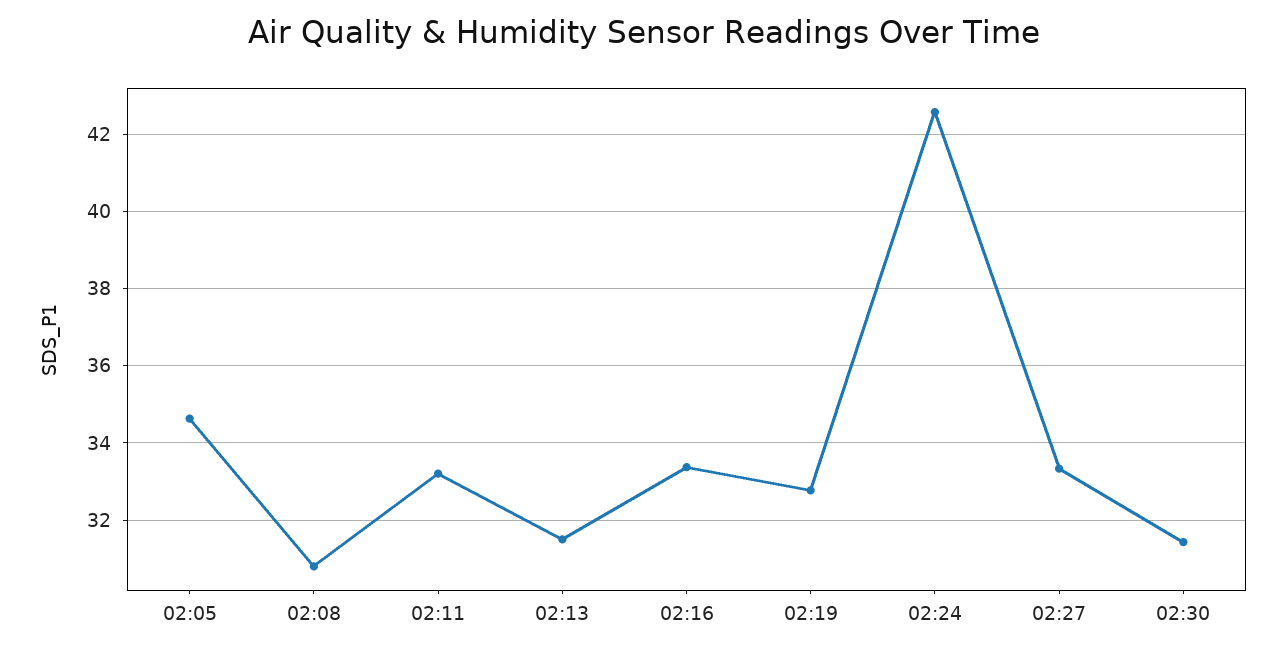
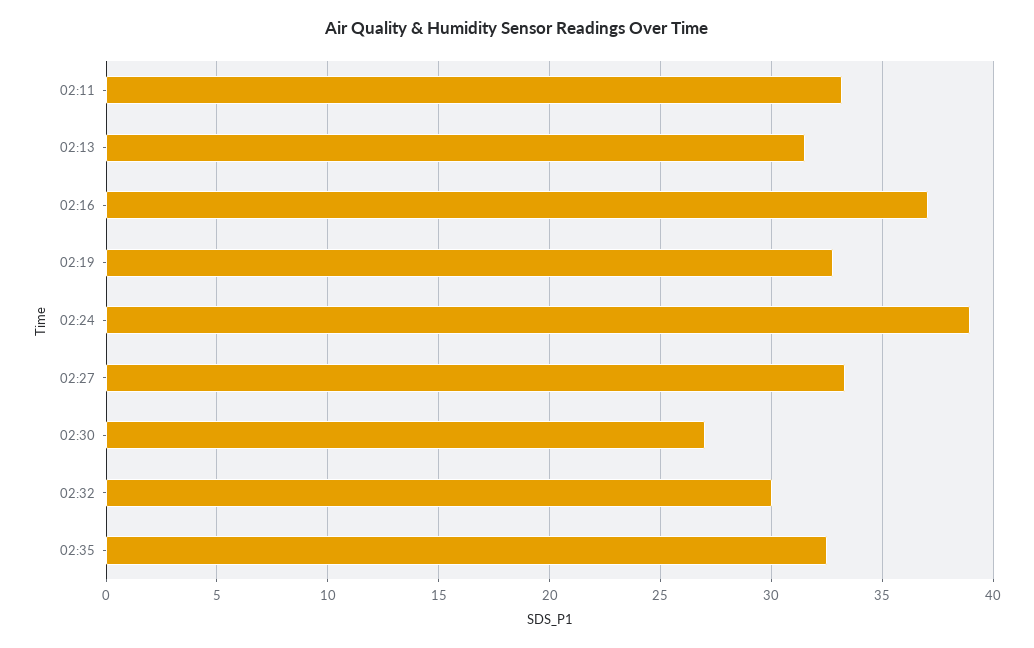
02:05: 34.6 -> none
02:08: 30.8 -> none
02:16: 33.4 -> 37
02:24: 42.6 -> 39
02:30: 31.4 -> 27
02:32: none -> 30
02:35: none -> 32.5

